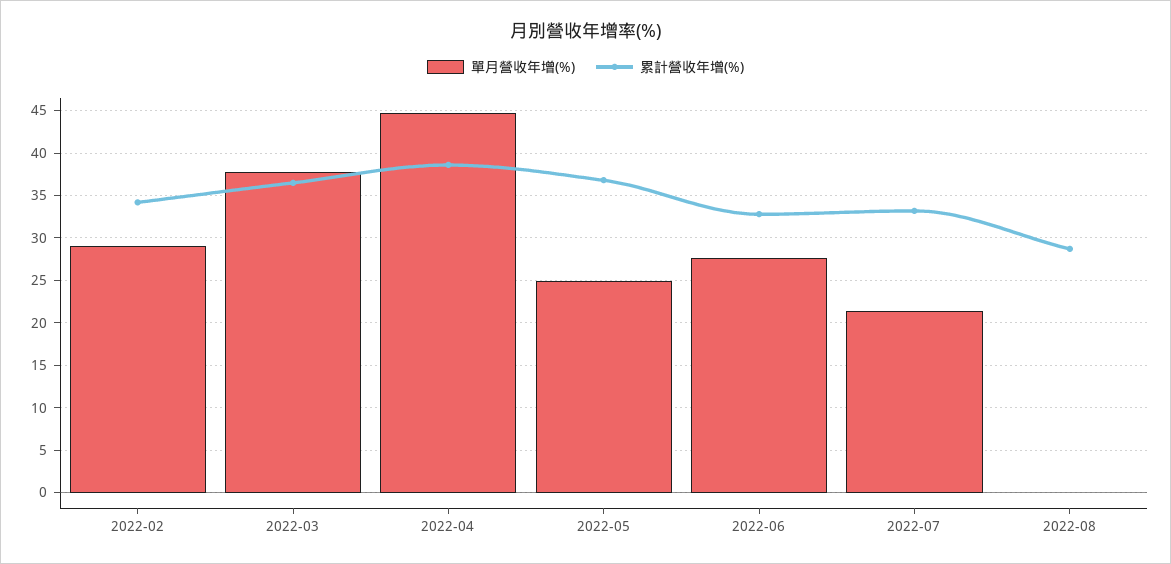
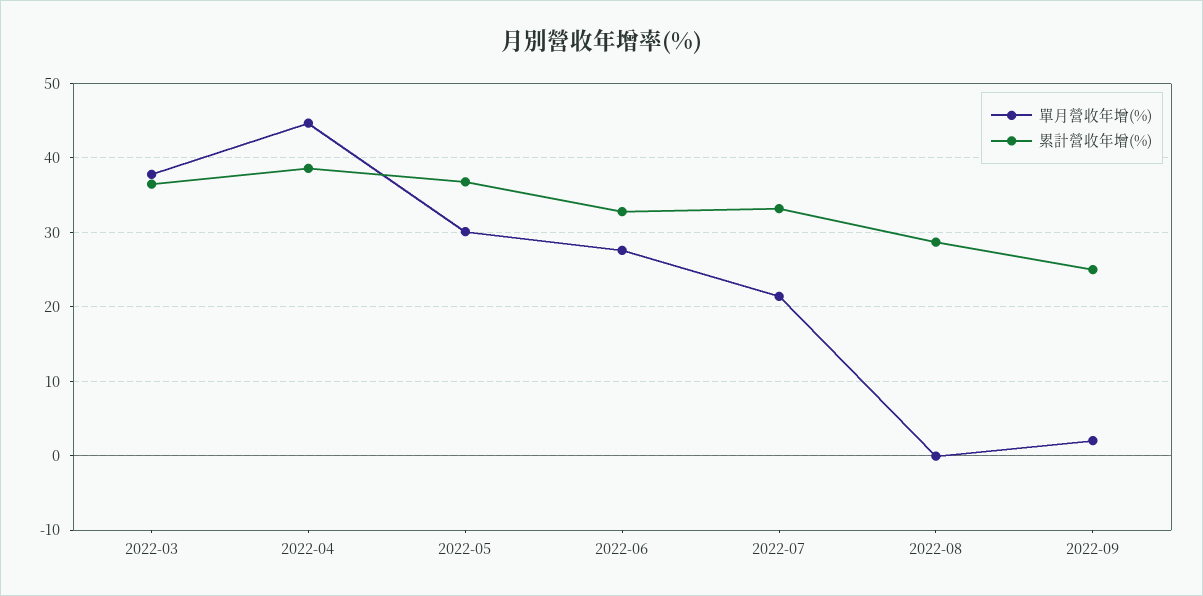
單月營收年增(%), 2022-02: 29 -> none
累計營收年增(%), 2022-02: 34 -> none
單月營收年增(%), 2022-05: 25 -> 30
單月營收年增(%), 2022-09: none -> 2
累計營收年增(%), 2022-09: none -> 25

